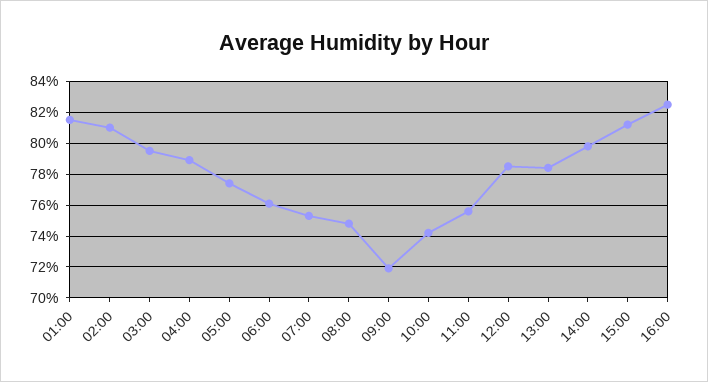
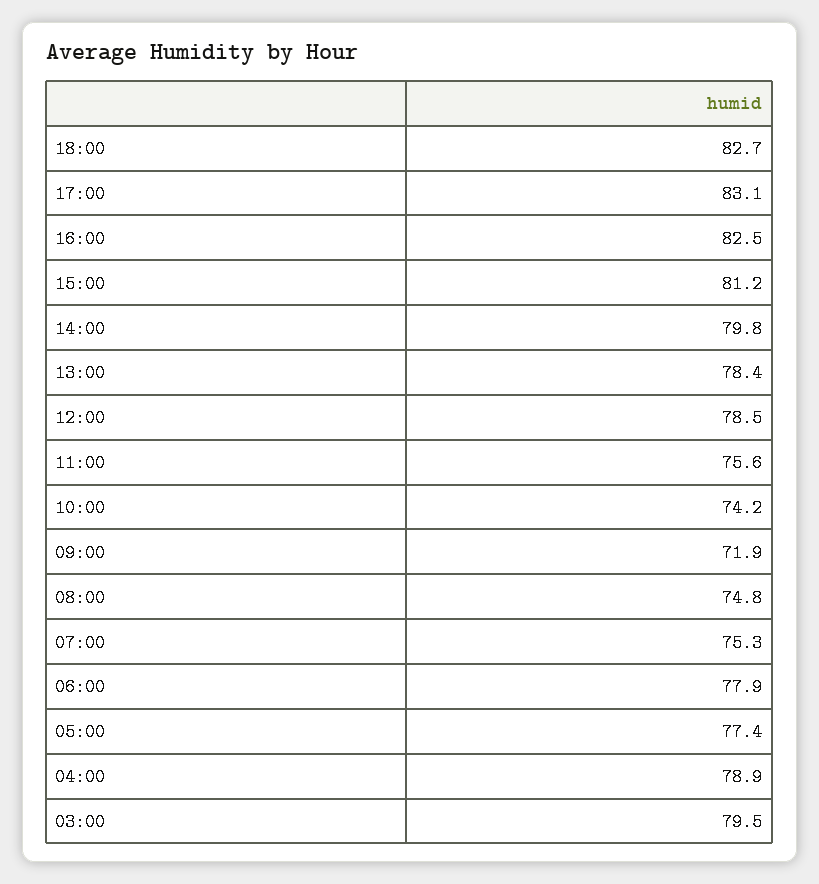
01:00: 81.5 -> none
02:00: 81 -> none
06:00: 76 -> 77.9
18:00: none -> 82.7
17:00: none -> 83.1

